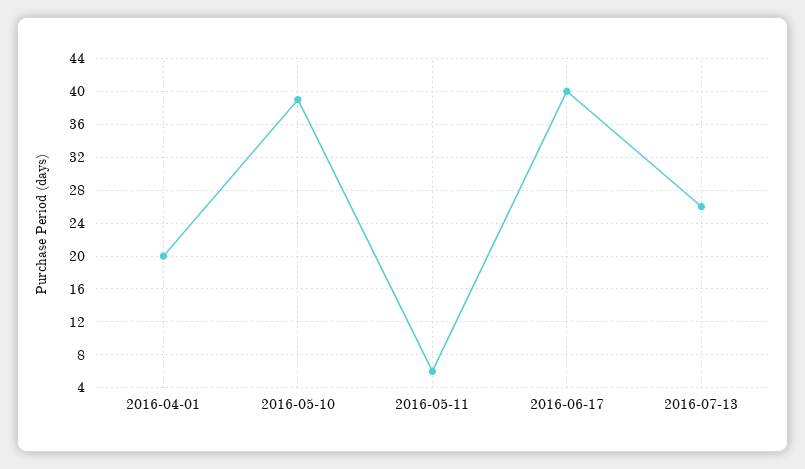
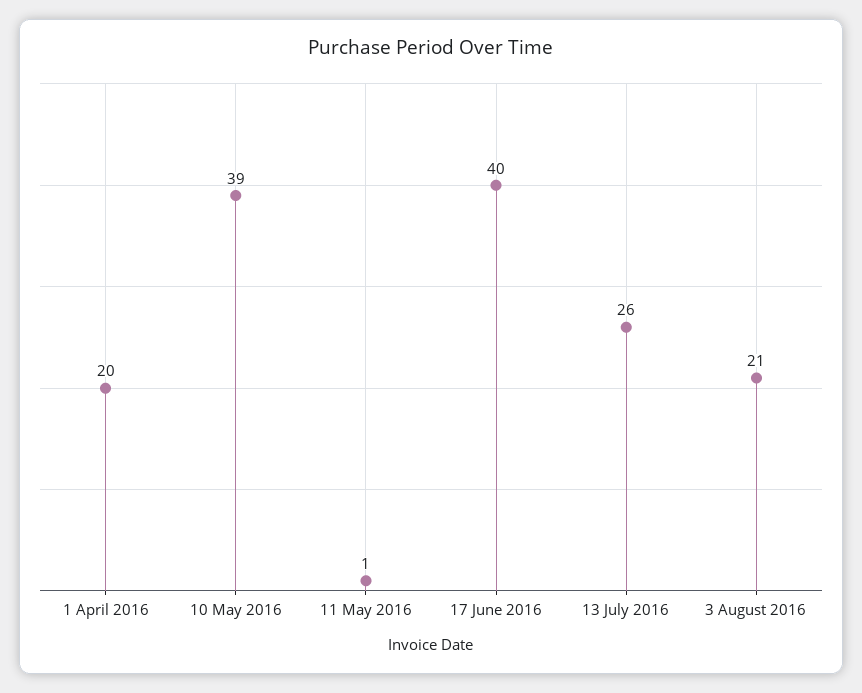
2016-05-11: 6 -> 1
3 August 2016: none -> 21

